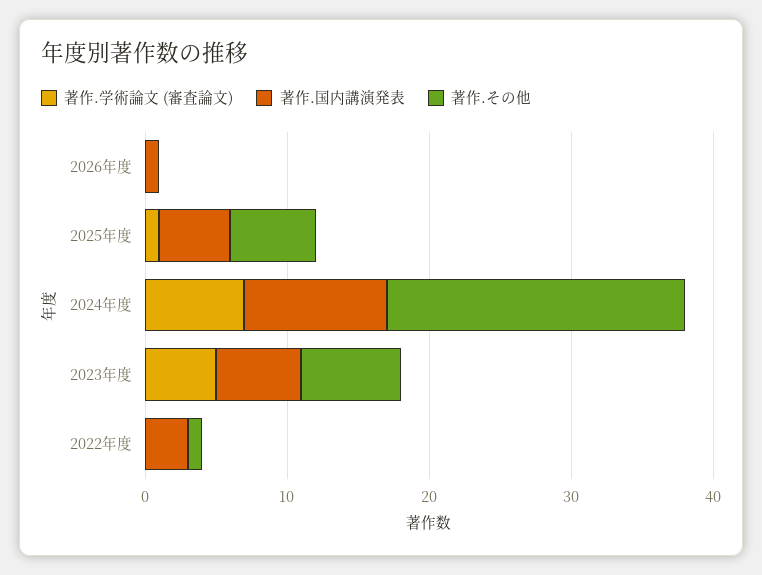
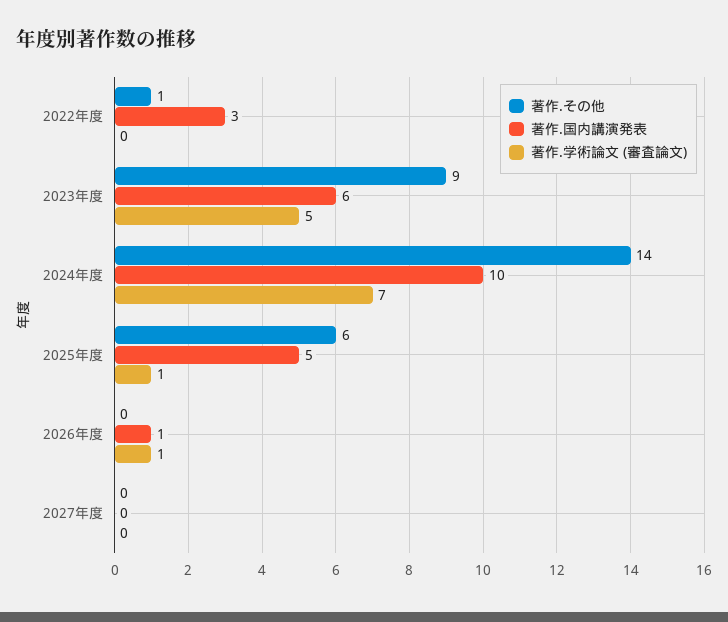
著作.学術論文 (審査論文), 2026年度: 0 -> 1
著作.その他, 2024年度: 21 -> 14
著作.その他, 2023年度: 7 -> 9
著作.その他, 2027年度: none -> 0
著作.国内講演発表, 2027年度: none -> 0
著作.学術論文 (審査論文), 2027年度: none -> 0

